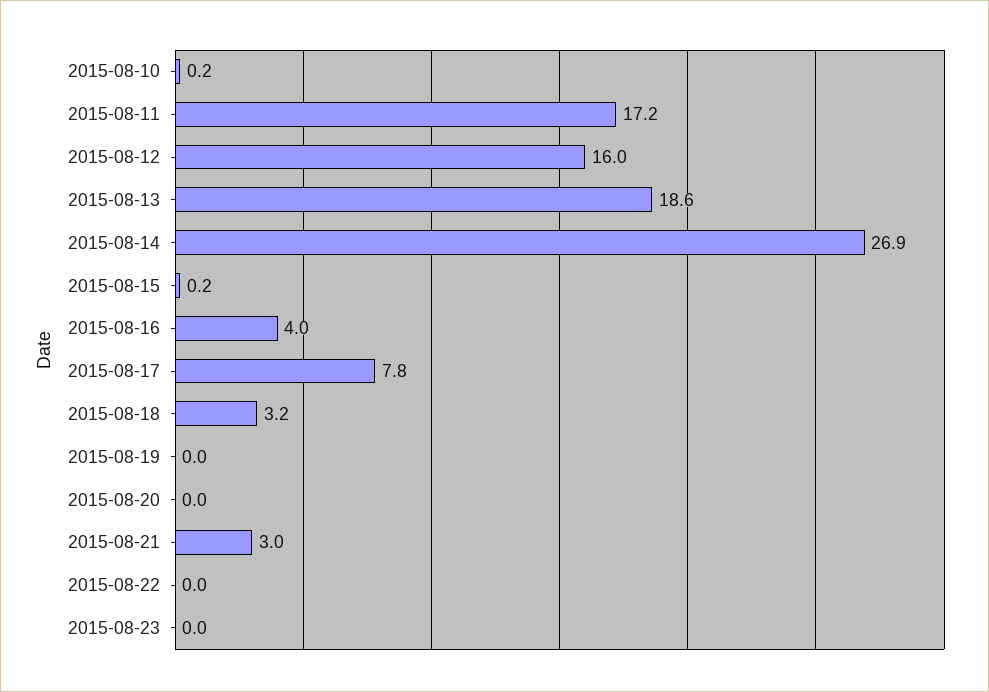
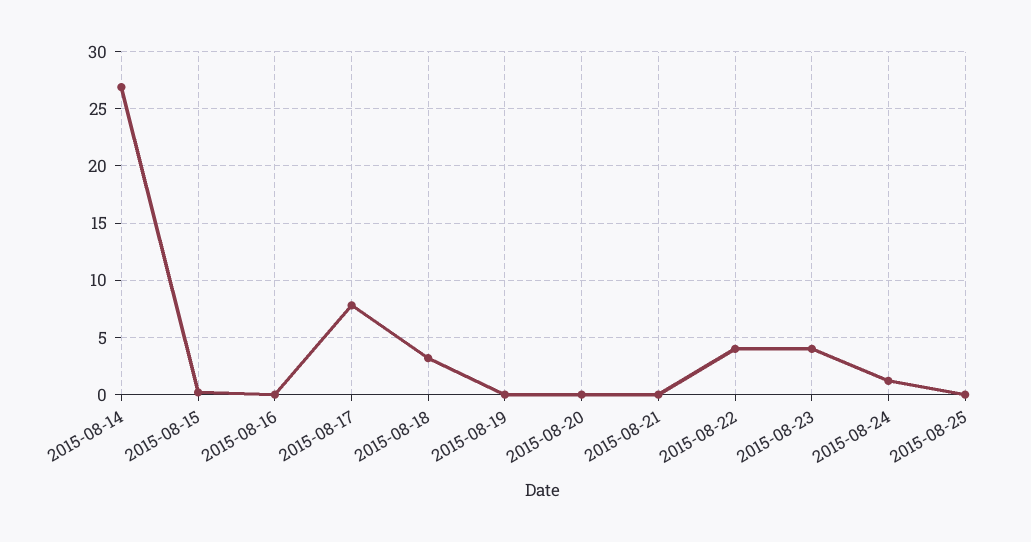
2015-08-10: 0.2 -> none
2015-08-11: 17.2 -> none
2015-08-12: 16 -> none
2015-08-13: 18.6 -> none
2015-08-16: 4 -> 0
2015-08-21: 3 -> 0
2015-08-22: 0 -> 4
2015-08-23: 0 -> 4
2015-08-24: none -> 1
2015-08-25: none -> 0

